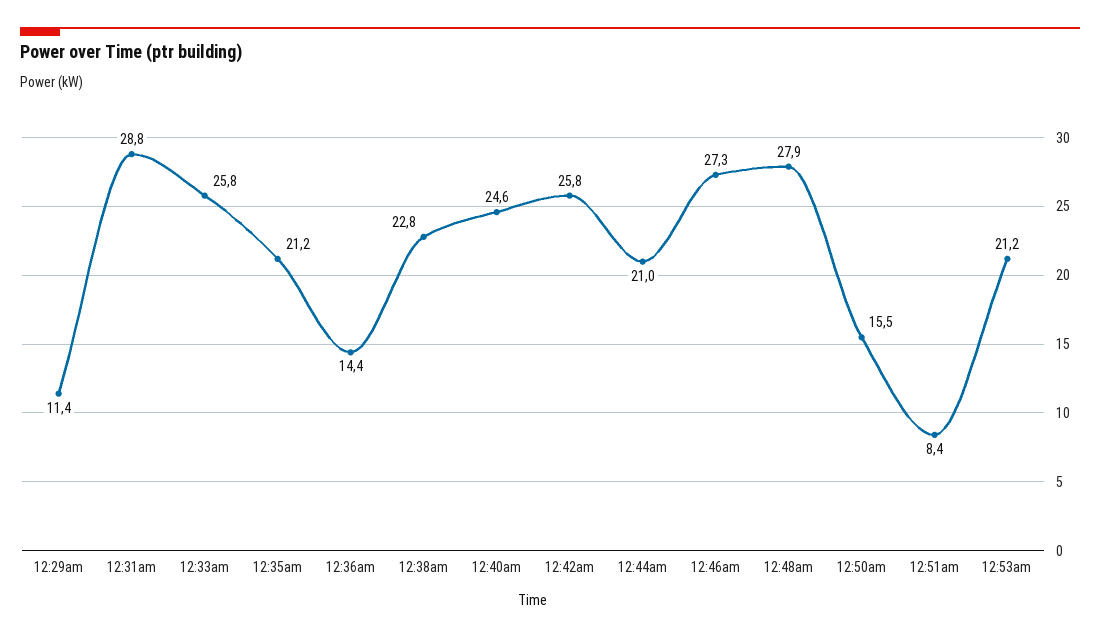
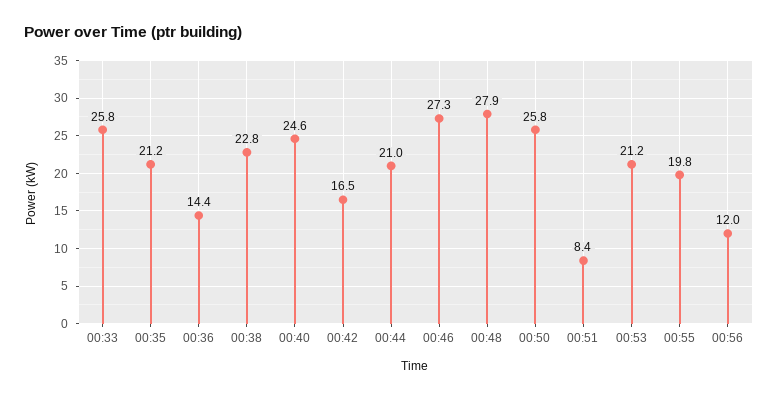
12:29am: 11.4 -> none
12:31am: 28.8 -> none
12:42am: 25.8 -> 16.5
12:50am: 15.5 -> 25.8
00:55: none -> 19.8
00:56: none -> 12

